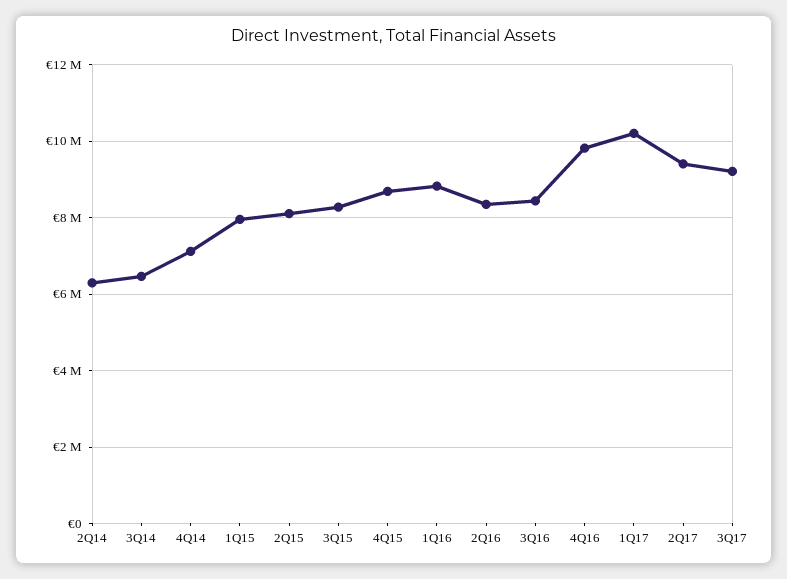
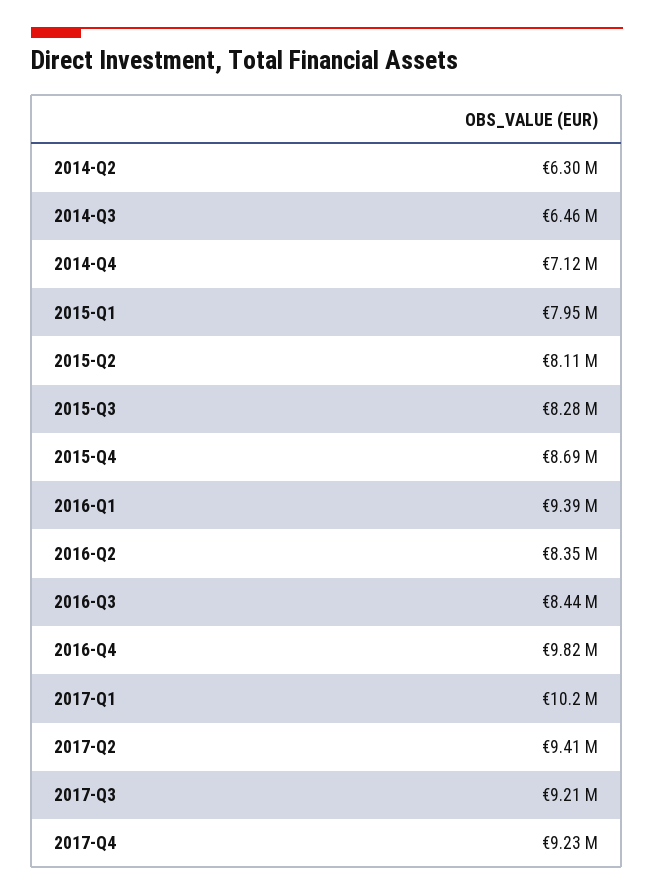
1Q16: 8800000 -> 9390000
2017-Q4: none -> 9230000

